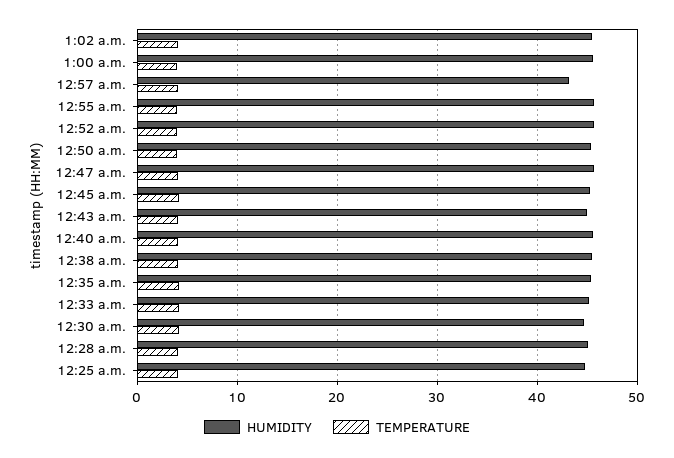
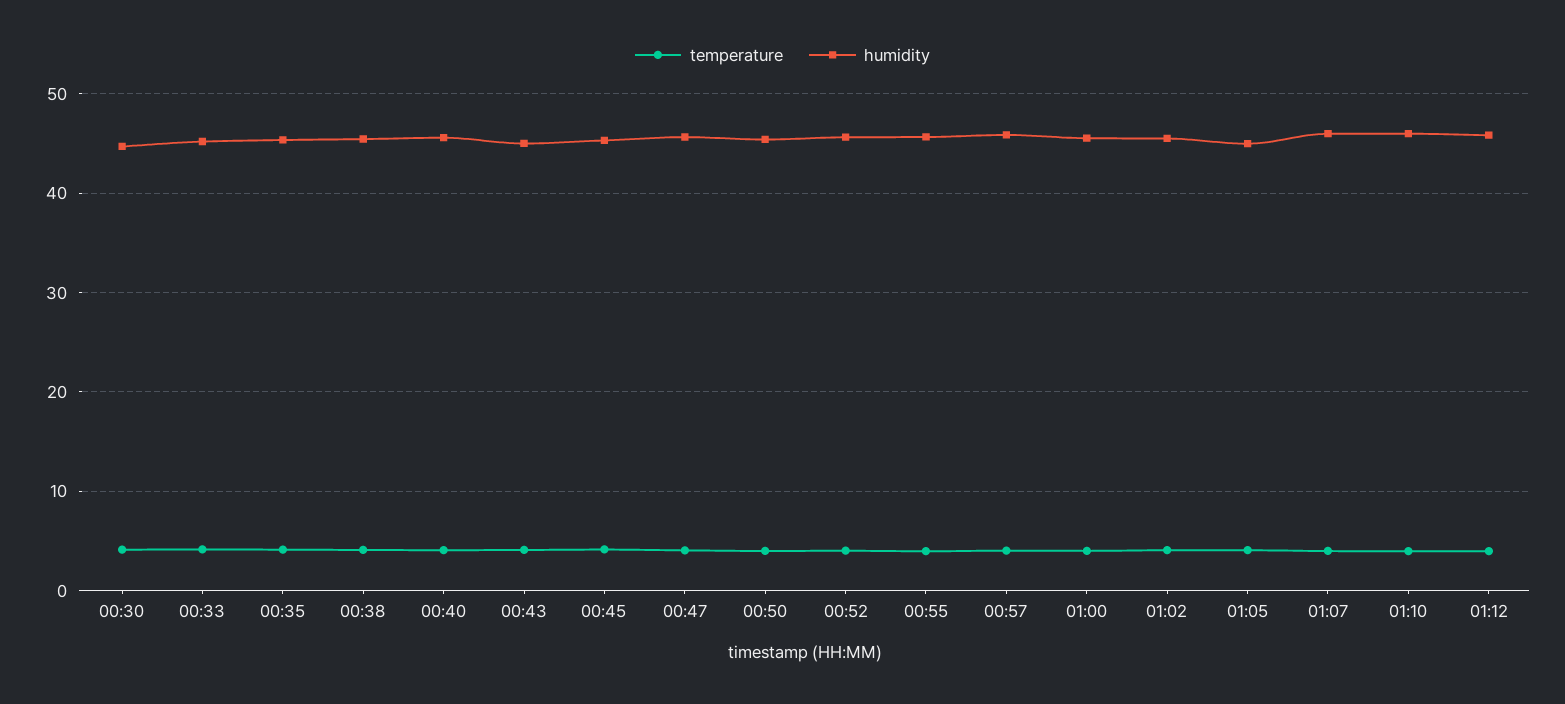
HUMIDITY, 12:57 a.m.: 43 -> 46
HUMIDITY, 12:28 a.m.: 45 -> none
TEMPERATURE, 12:28 a.m.: 4 -> none
HUMIDITY, 12:25 a.m.: 45 -> none
TEMPERATURE, 12:25 a.m.: 4 -> none
TEMPERATURE, 01:05: none -> 4
HUMIDITY, 01:05: none -> 45
TEMPERATURE, 01:07: none -> 4
HUMIDITY, 01:07: none -> 46
TEMPERATURE, 01:10: none -> 4
HUMIDITY, 01:10: none -> 46
TEMPERATURE, 01:12: none -> 4
HUMIDITY, 01:12: none -> 46

